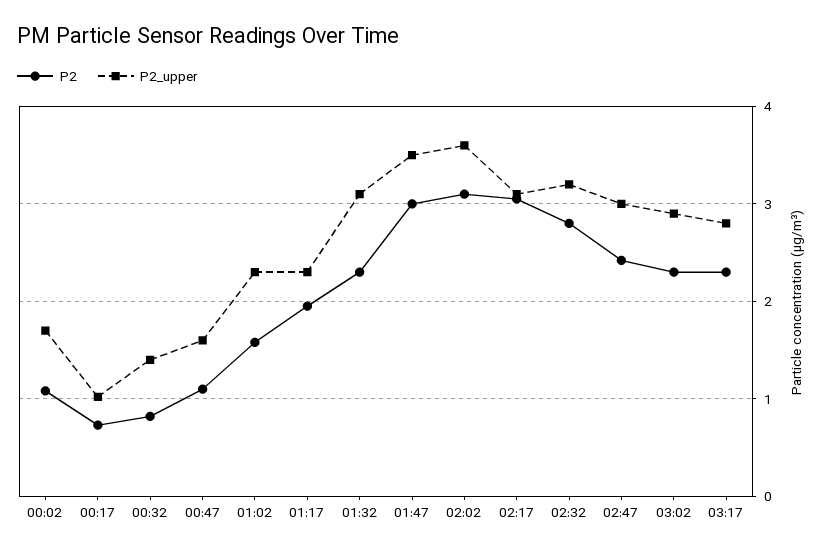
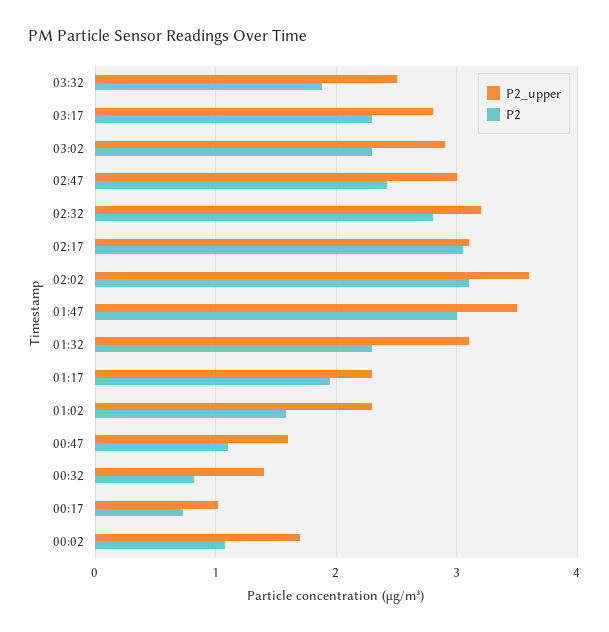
P2_upper, 03:32: none -> 2.5
P2, 03:32: none -> 1.9

